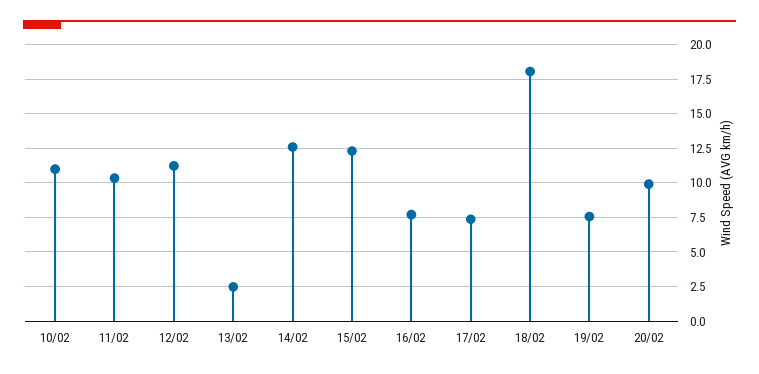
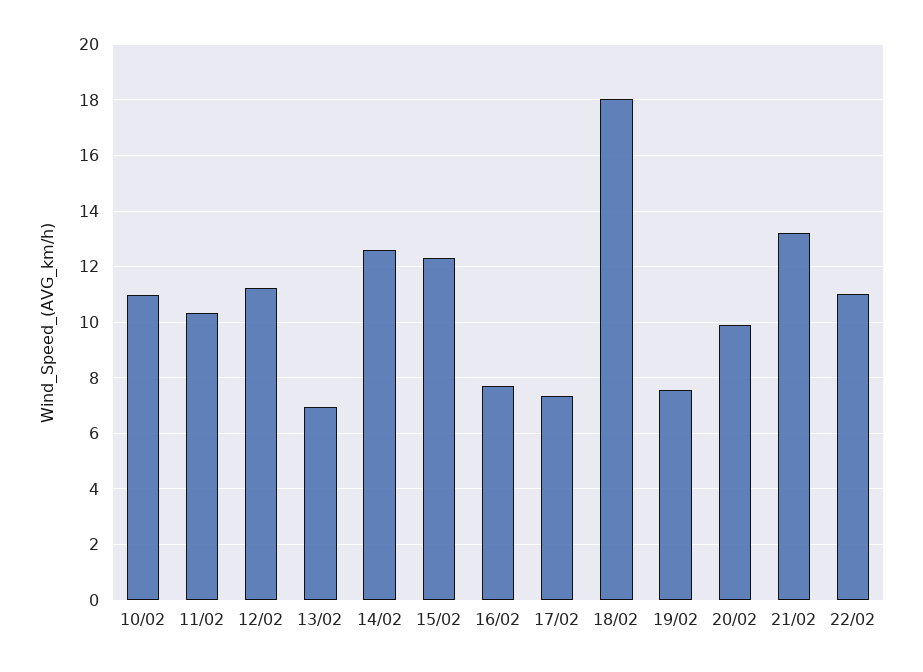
13/02: 2.5 -> 7
21/02: none -> 13.25
22/02: none -> 11

